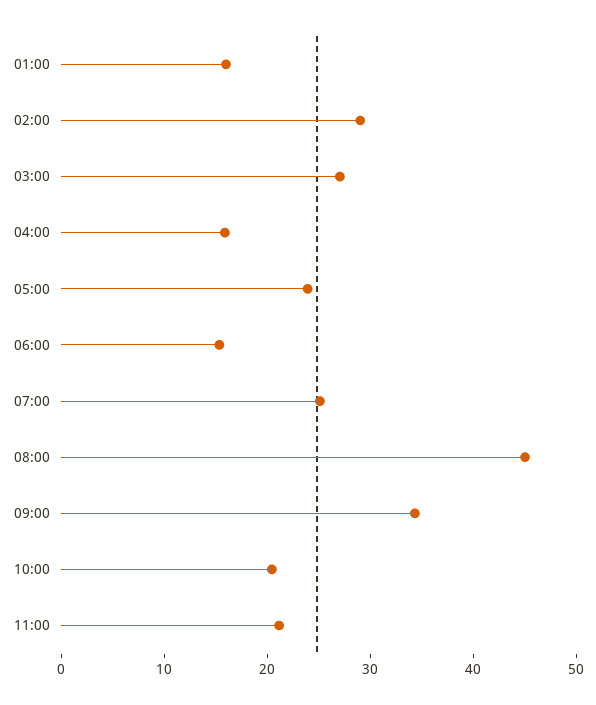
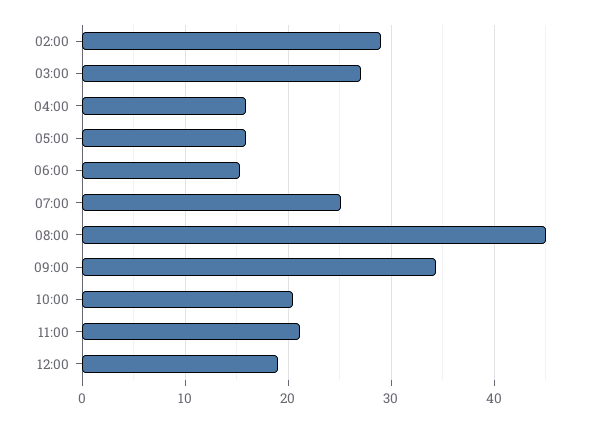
01:00: 16 -> none
05:00: 24 -> 16
12:00: none -> 19

